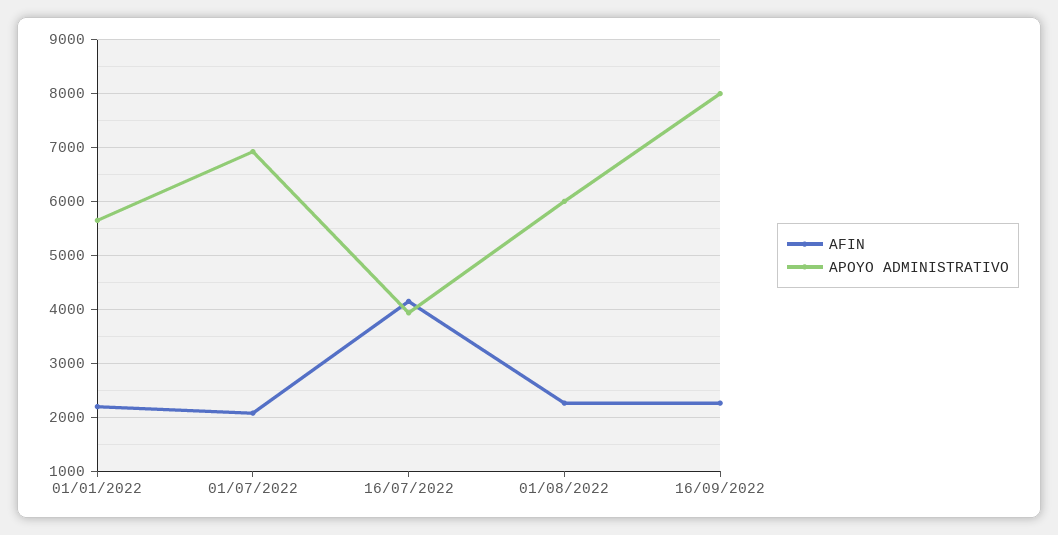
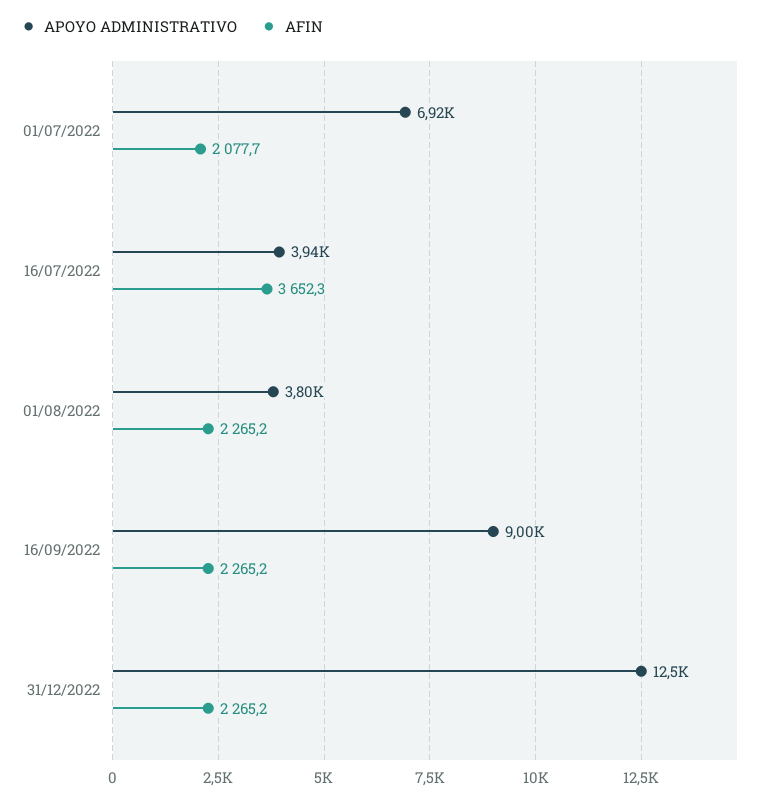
AFIN, 01/01/2022: 2200 -> none
APOYO ADMINISTRATIVO, 01/01/2022: 5600 -> none
AFIN, 16/07/2022: 4200 -> 3652.3
APOYO ADMINISTRATIVO, 01/08/2022: 6000 -> 3800
APOYO ADMINISTRATIVO, 16/09/2022: 8000 -> 9000
APOYO ADMINISTRATIVO, 31/12/2022: none -> 12500
AFIN, 31/12/2022: none -> 2265.2

